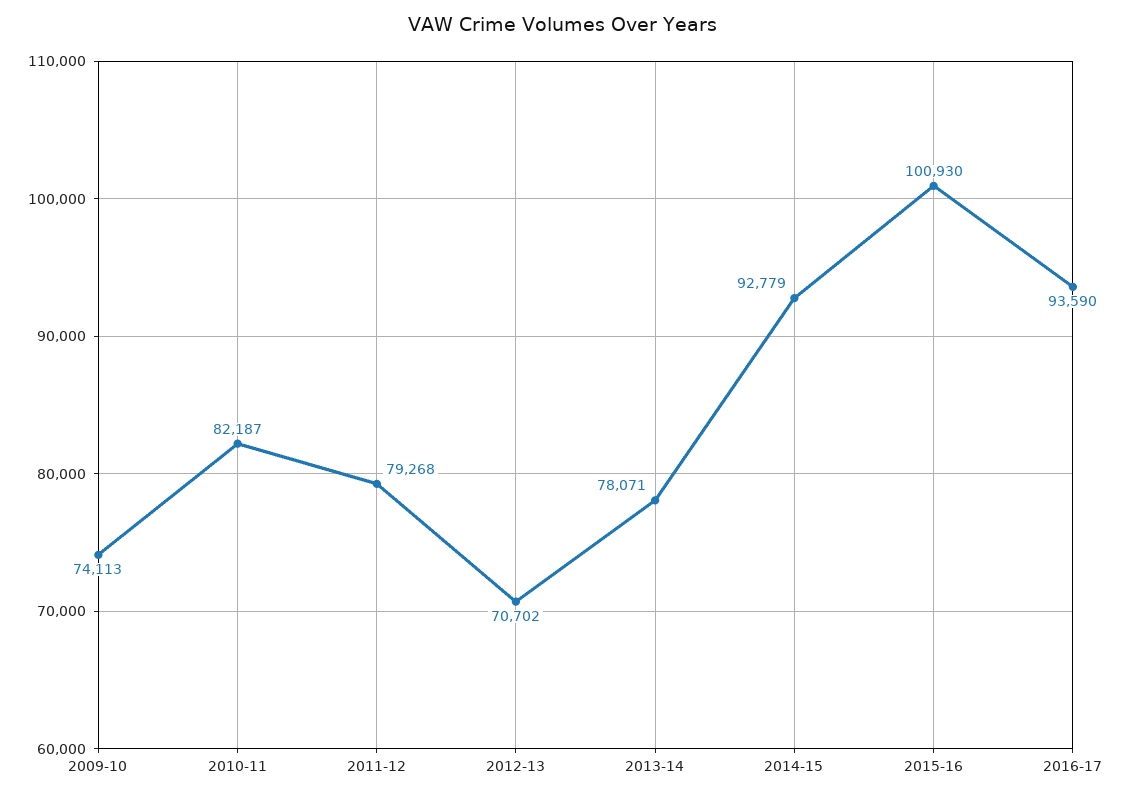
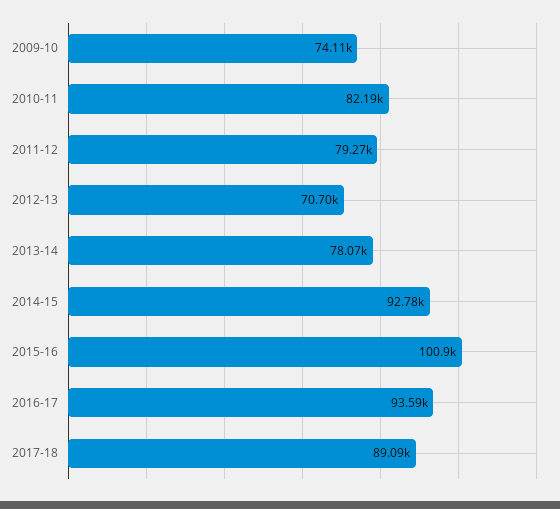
2017-18: none -> 89090

